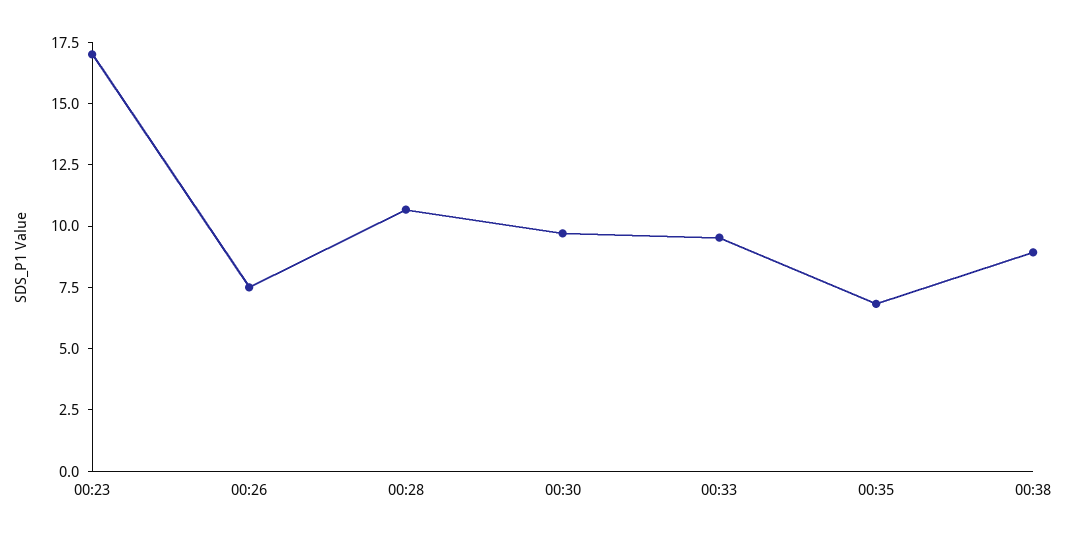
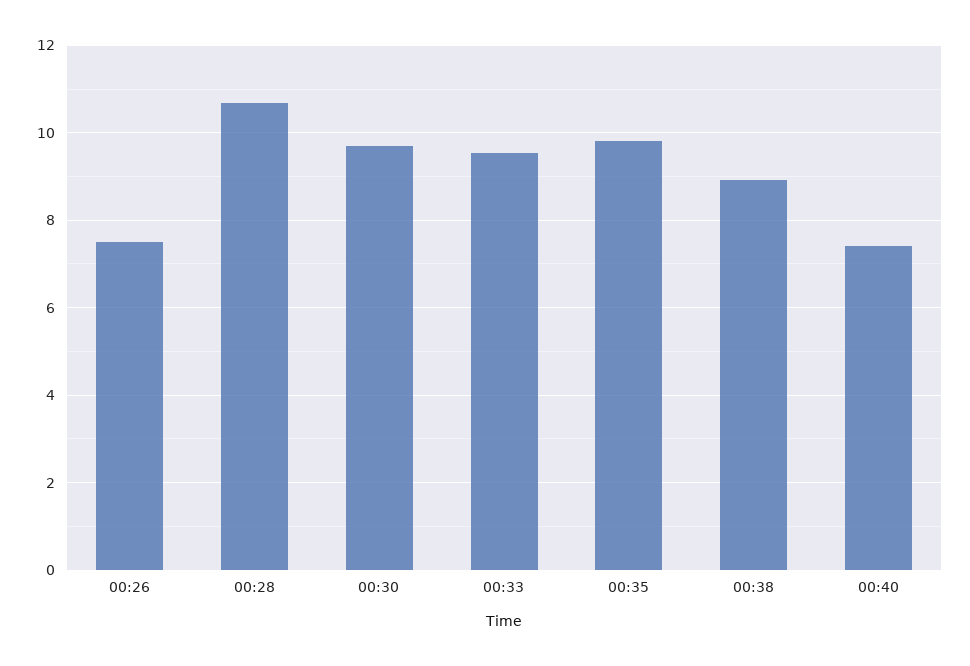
00:23: 17 -> none
00:35: 7 -> 9.8
00:40: none -> 7.4

